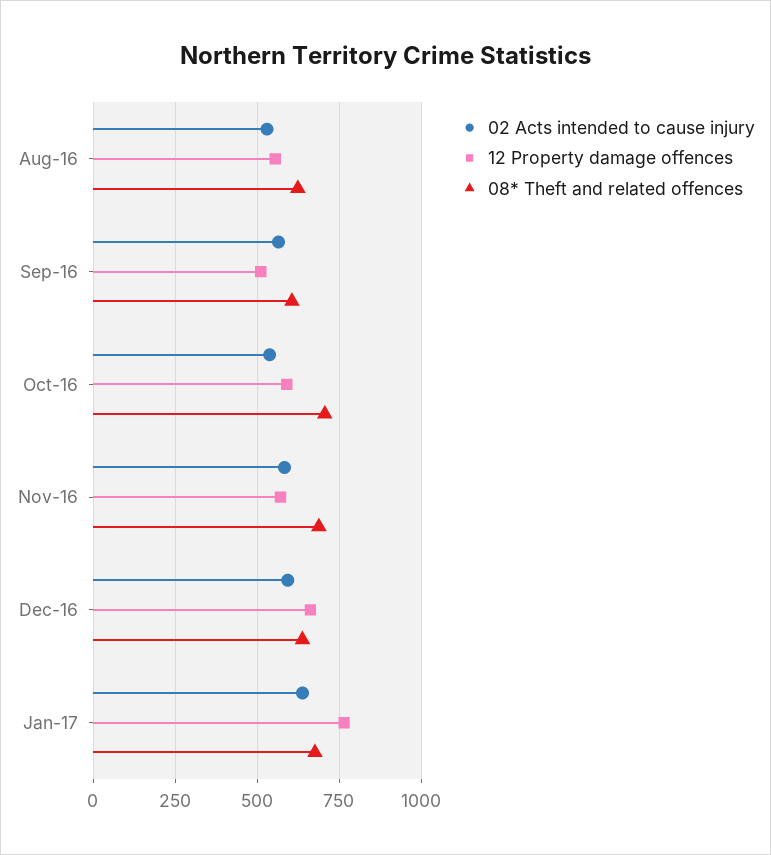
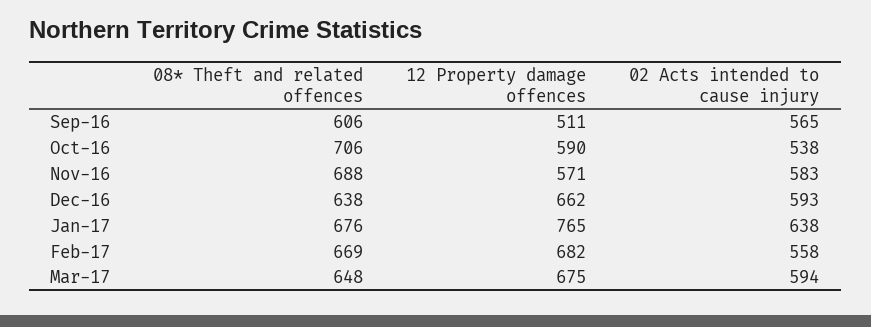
02 Acts intended to cause injury, Aug-16: 525 -> none
12 Property damage offences, Aug-16: 550 -> none
08* Theft and related offences, Aug-16: 625 -> none
08* Theft and related offences, Feb-17: none -> 669
12 Property damage offences, Feb-17: none -> 682
02 Acts intended to cause injury, Feb-17: none -> 558
08* Theft and related offences, Mar-17: none -> 648
12 Property damage offences, Mar-17: none -> 675
02 Acts intended to cause injury, Mar-17: none -> 594

